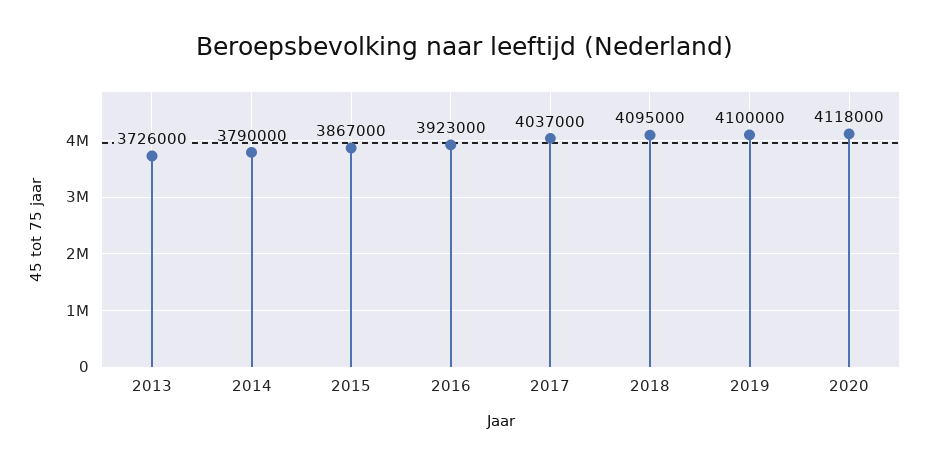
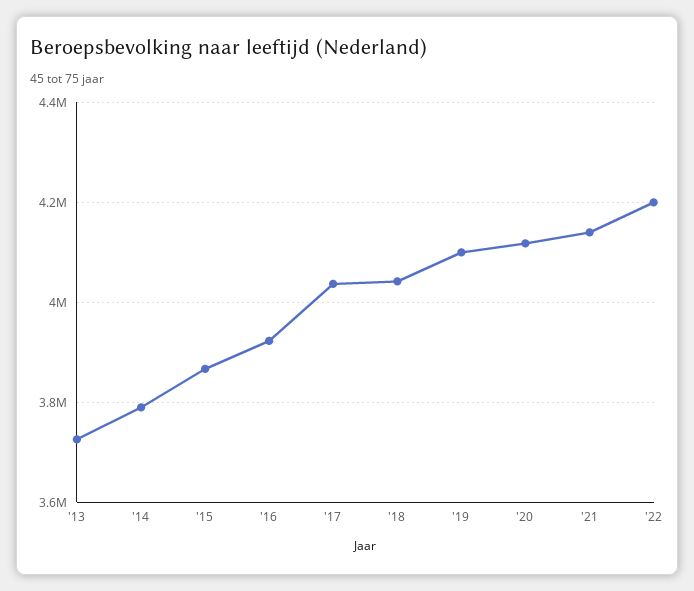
2018: 4095000 -> 4040000
'21: none -> 4140000
'22: none -> 4200000

